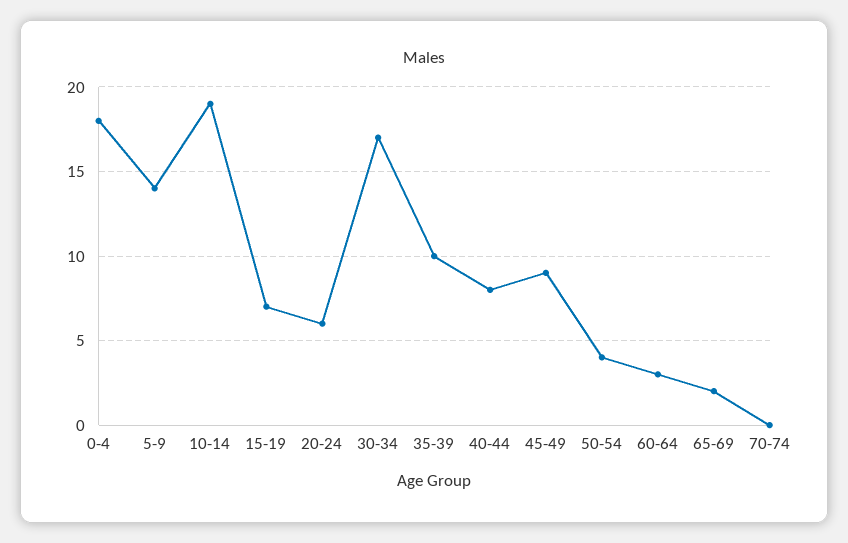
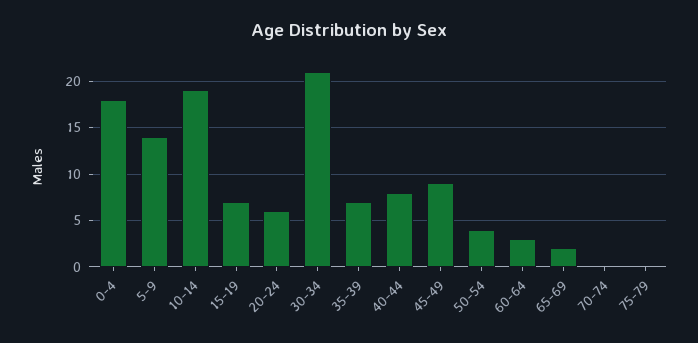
30-34: 17 -> 21
35-39: 10 -> 7
75-79: none -> 0

